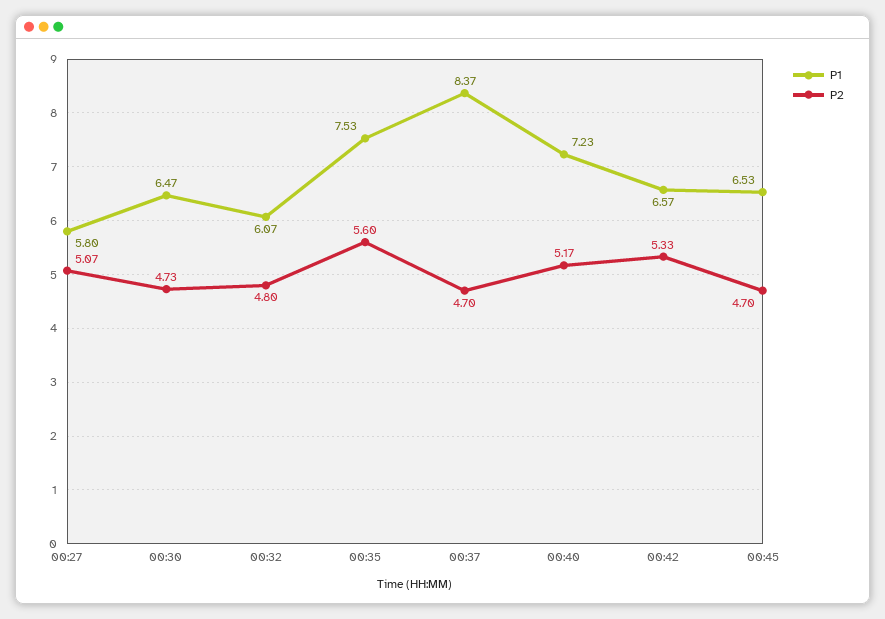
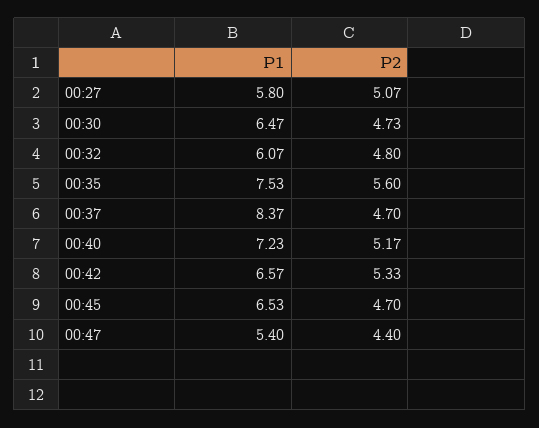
P1, 00:47: none -> 5.4
P2, 00:47: none -> 4.4

